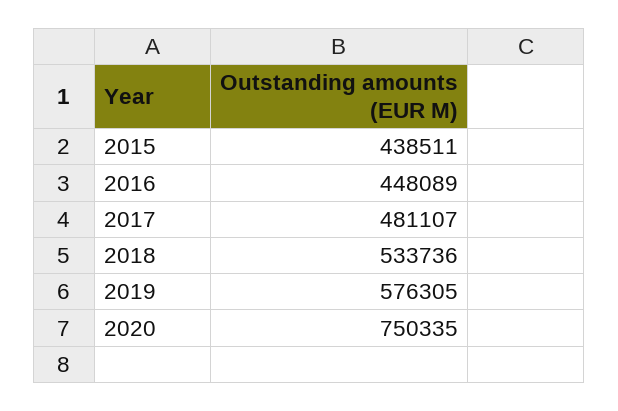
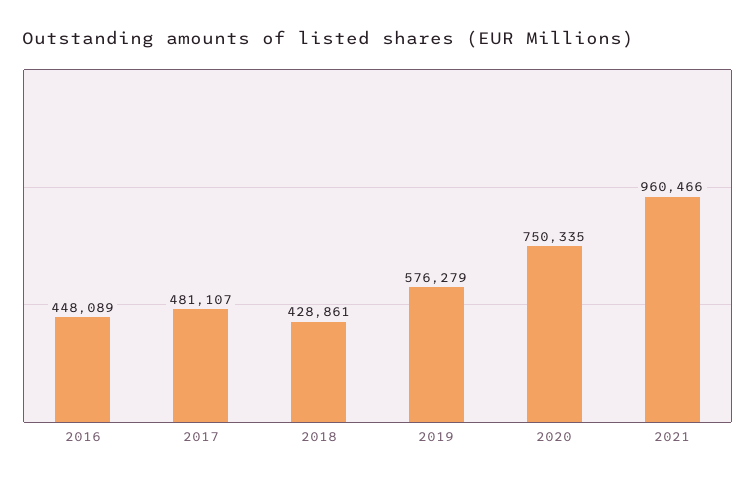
2015: 438511 -> none
2018: 533736 -> 428861
2019: 576305 -> 576279
2021: none -> 960466

